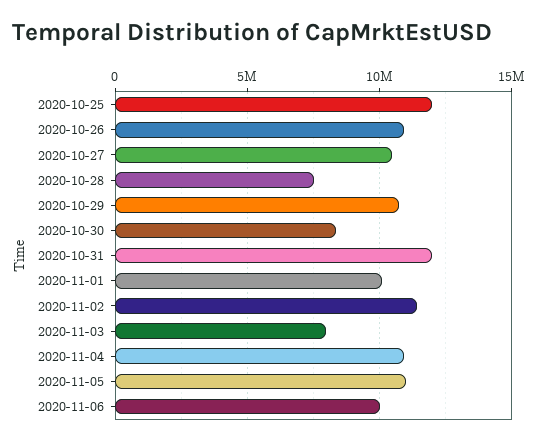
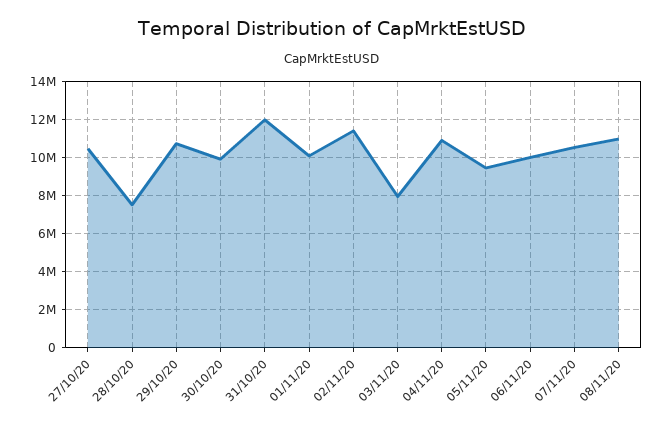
2020-10-25: 12000000 -> none
2020-10-26: 11000000 -> none
2020-10-30: 8500000 -> 10000000
2020-11-05: 11000000 -> 9500000
07/11/20: none -> 10500000
08/11/20: none -> 11000000

